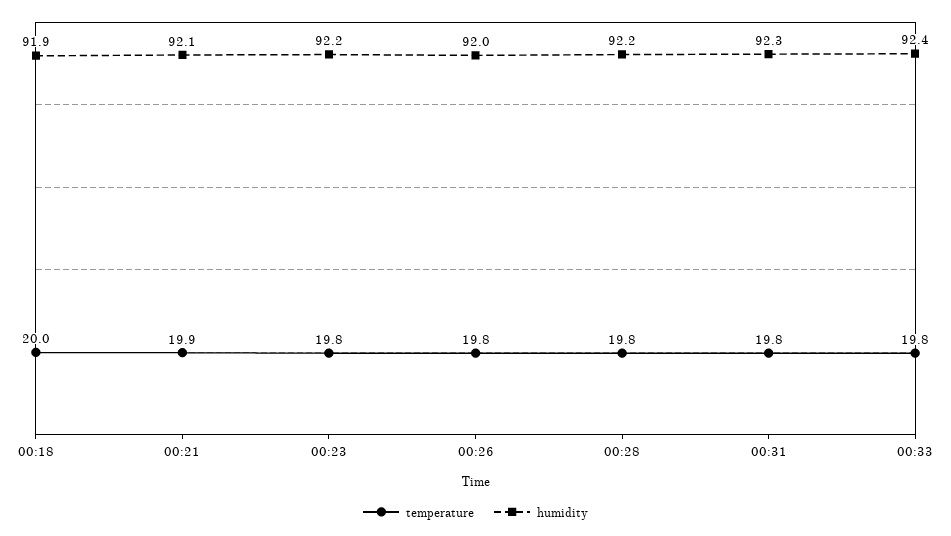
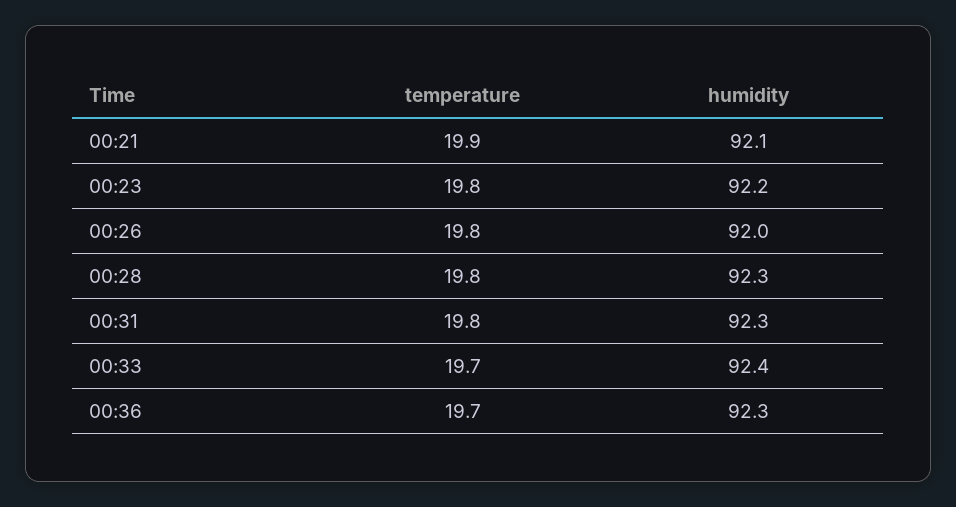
temperature, 00:18: 20 -> none
humidity, 00:18: 91.9 -> none
humidity, 00:28: 92.2 -> 92.3
temperature, 00:33: 19.8 -> 19.7
temperature, 00:36: none -> 19.7
humidity, 00:36: none -> 92.3

